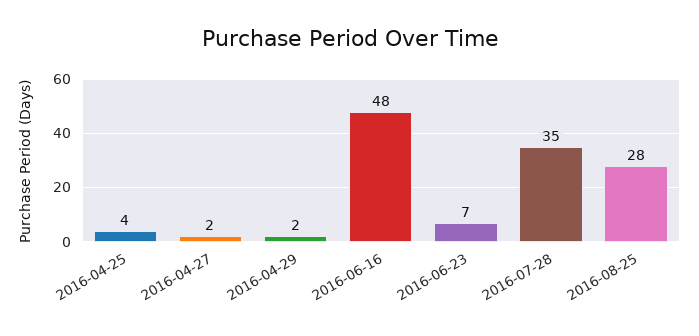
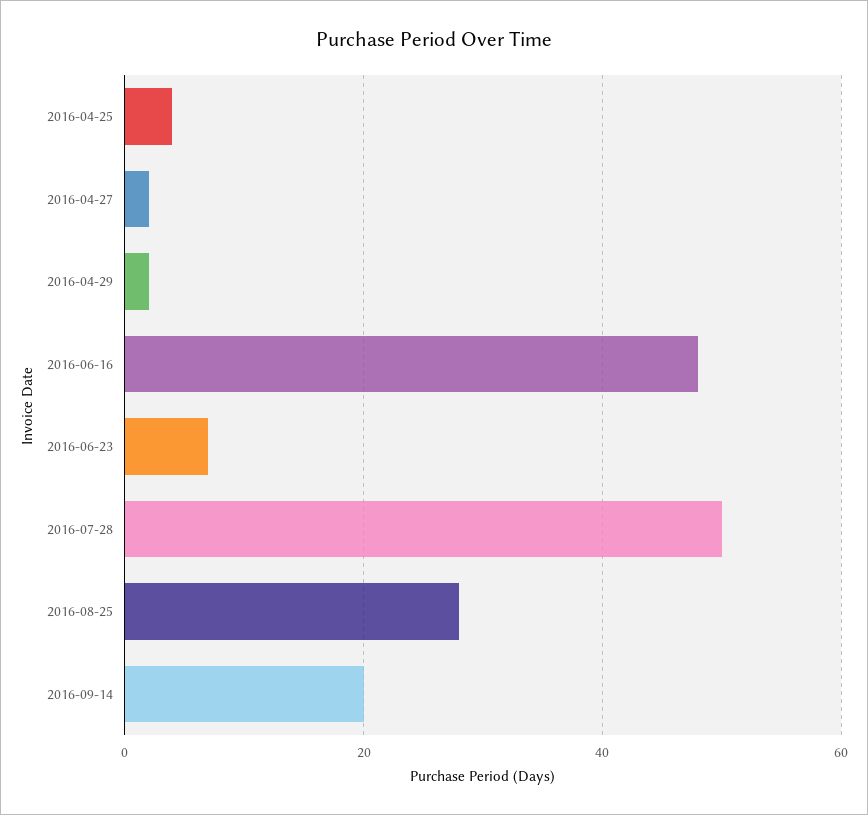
2016-07-28: 35 -> 50
2016-09-14: none -> 20

